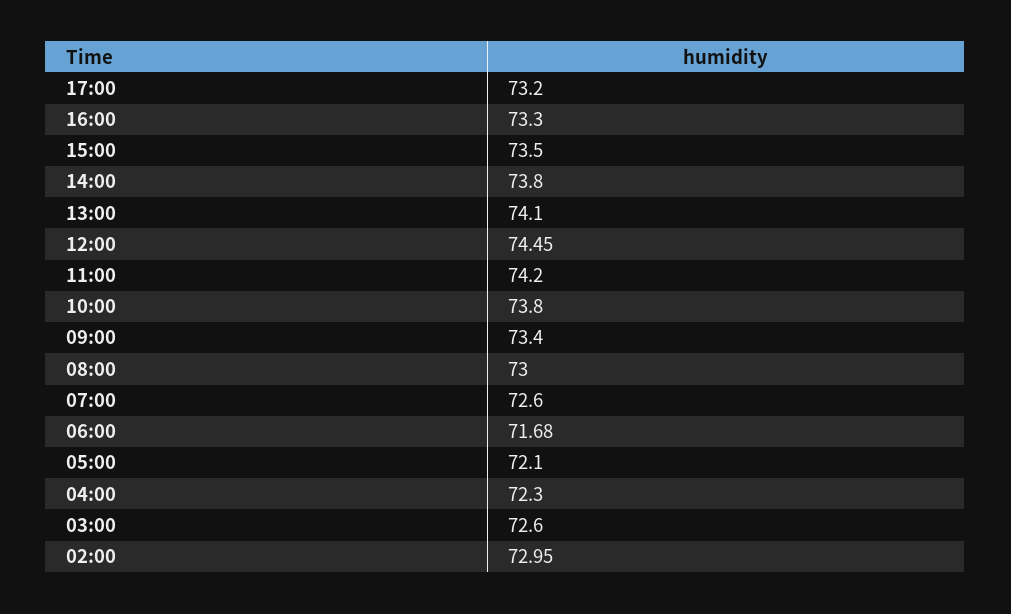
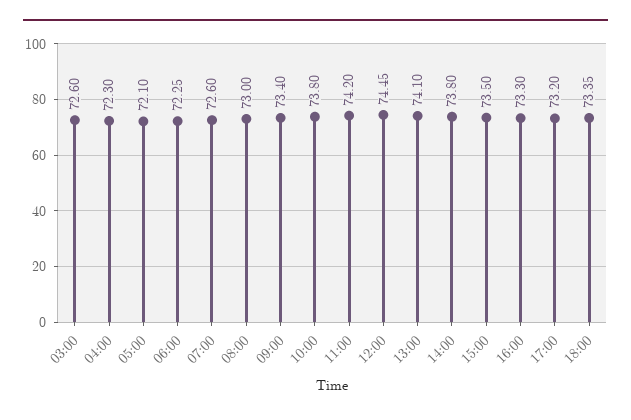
06:00: 71.68 -> 72.25
02:00: 72.95 -> none
18:00: none -> 73.35

